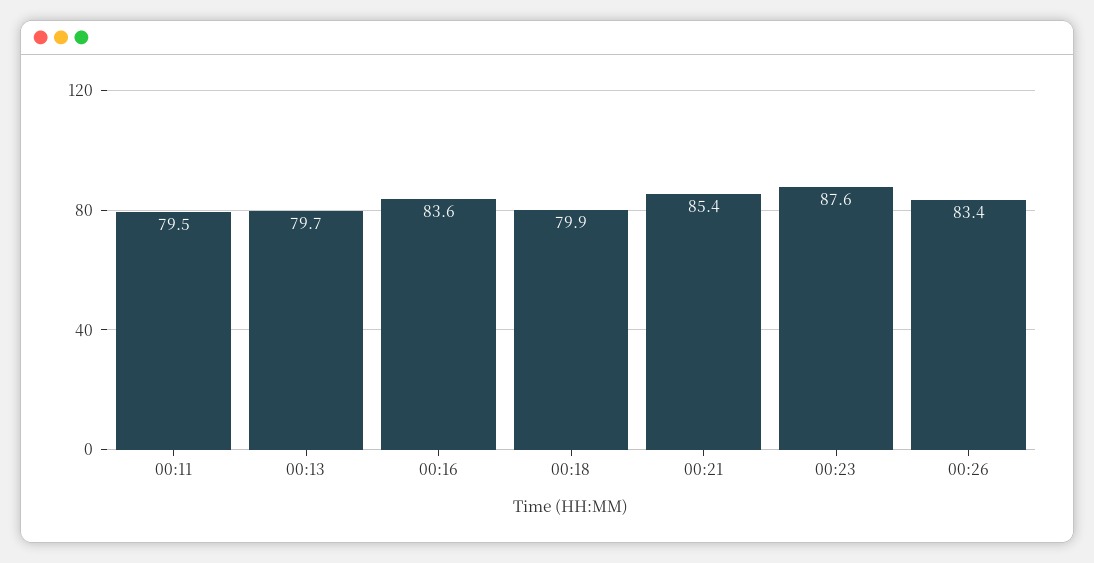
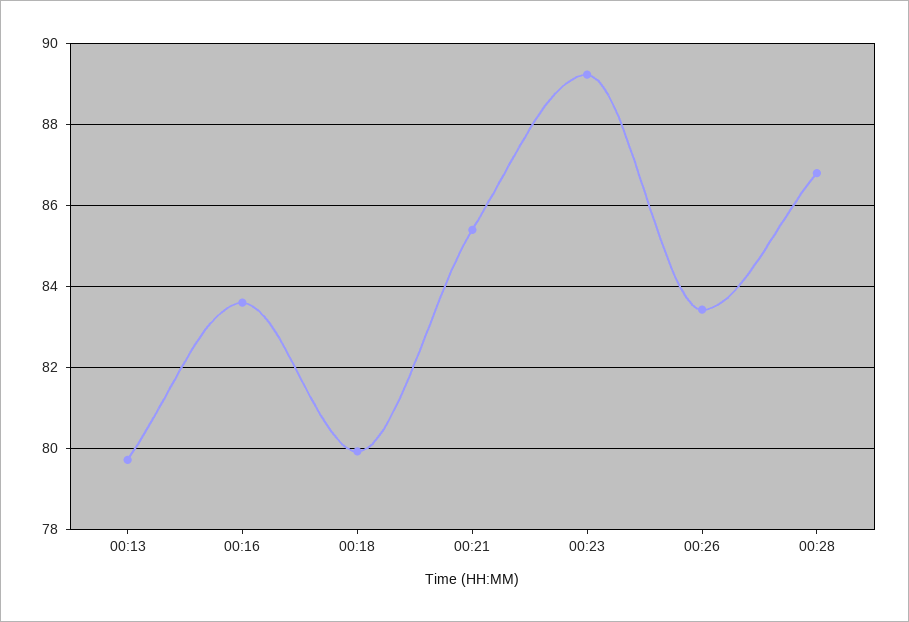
00:11: 79.5 -> none
00:23: 87.6 -> 89.2
00:28: none -> 86.8

